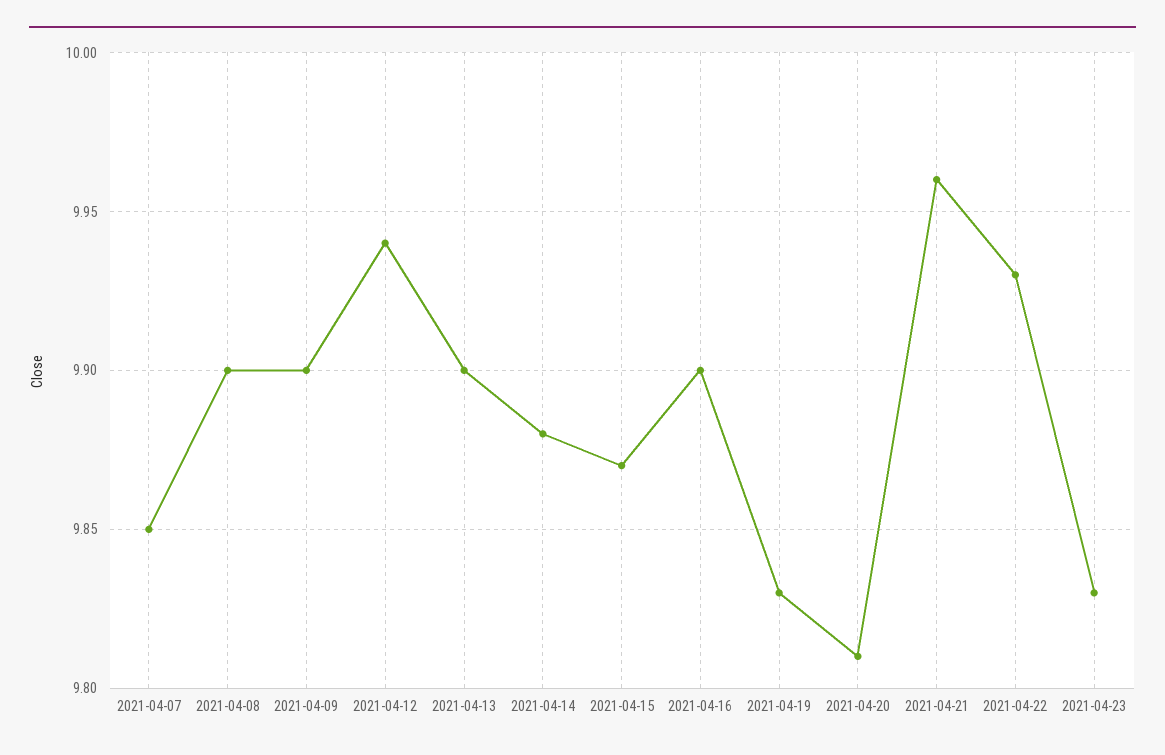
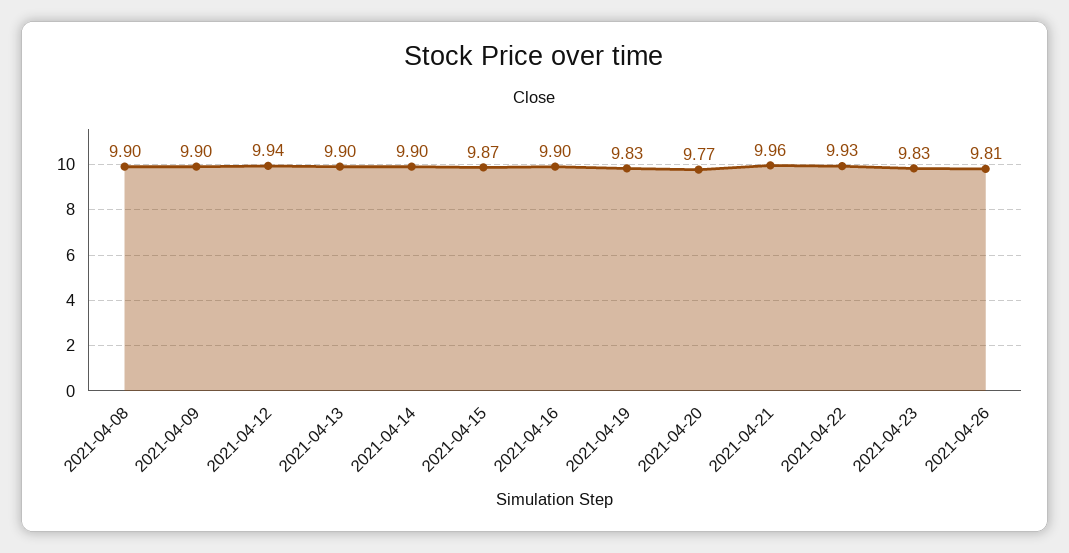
2021-04-07: 9.85 -> none
2021-04-14: 9.88 -> 9.9
2021-04-20: 9.81 -> 9.77
2021-04-26: none -> 9.81

